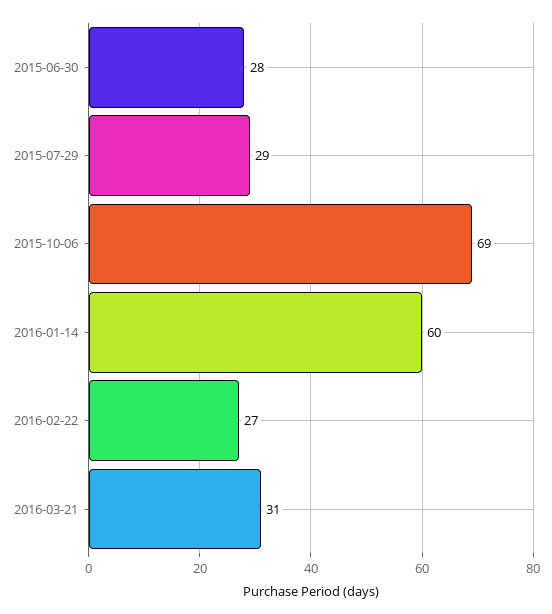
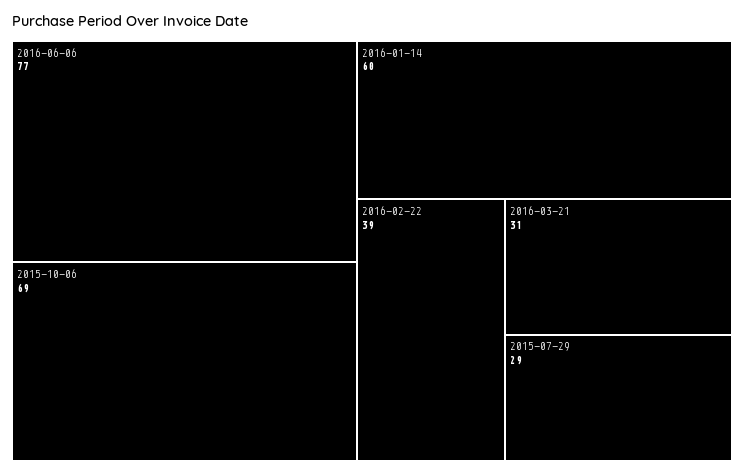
2015-06-30: 28 -> none
2016-02-22: 27 -> 39
2016-06-06: none -> 77

